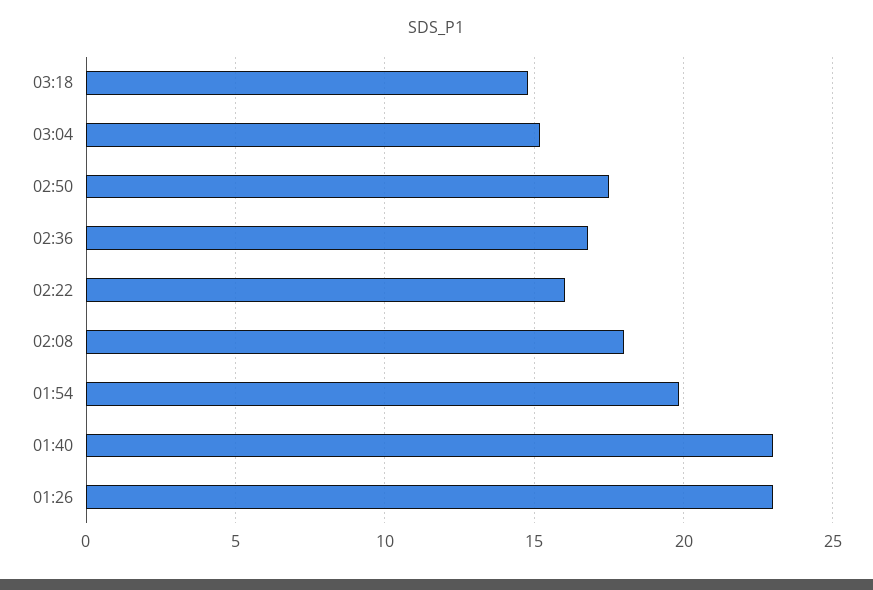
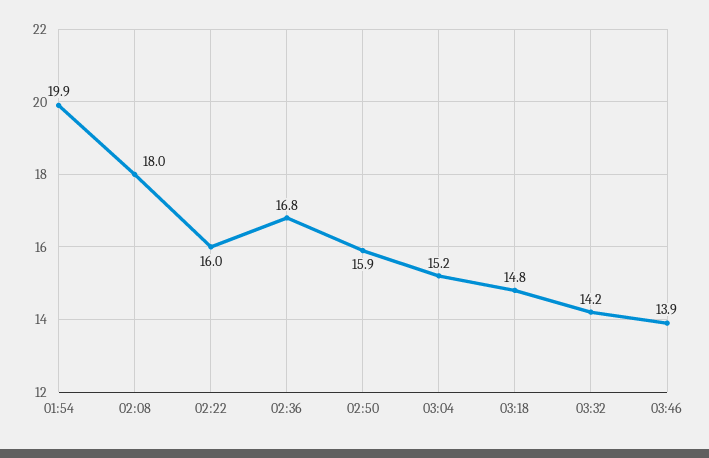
02:50: 17.5 -> 15.9
01:40: 23 -> none
01:26: 23 -> none
03:32: none -> 14.2
03:46: none -> 13.9

